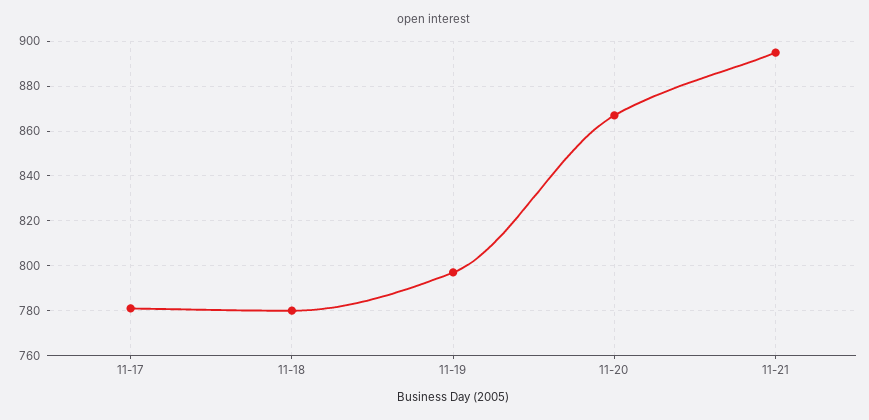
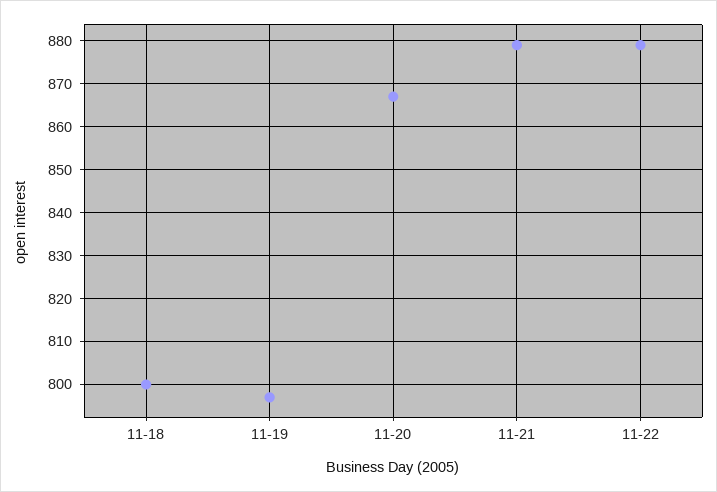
11-17: 780 -> none
11-18: 780 -> 800
11-21: 895 -> 880
11-22: none -> 880

